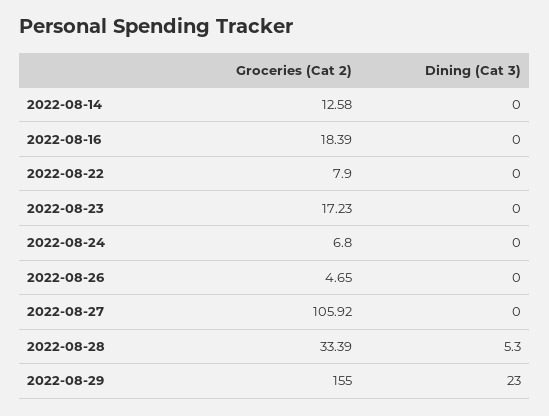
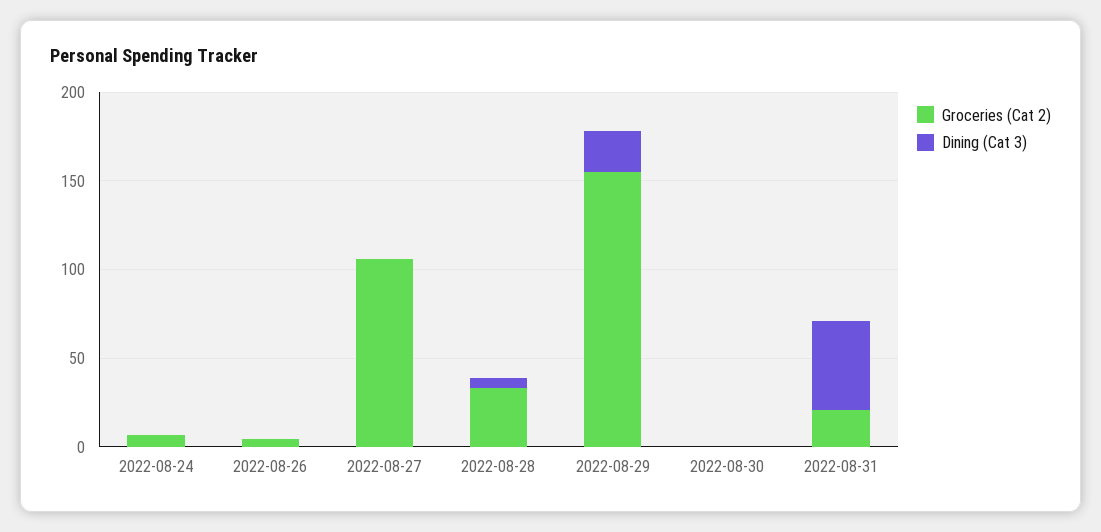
Groceries (Cat 2), 2022-08-14: 12.58 -> none
Dining (Cat 3), 2022-08-14: 0 -> none
Groceries (Cat 2), 2022-08-16: 18.39 -> none
Dining (Cat 3), 2022-08-16: 0 -> none
Groceries (Cat 2), 2022-08-22: 7.9 -> none
Dining (Cat 3), 2022-08-22: 0 -> none
Groceries (Cat 2), 2022-08-23: 17.23 -> none
Dining (Cat 3), 2022-08-23: 0 -> none
Groceries (Cat 2), 2022-08-30: none -> 0
Dining (Cat 3), 2022-08-30: none -> 0
Groceries (Cat 2), 2022-08-31: none -> 20
Dining (Cat 3), 2022-08-31: none -> 50

